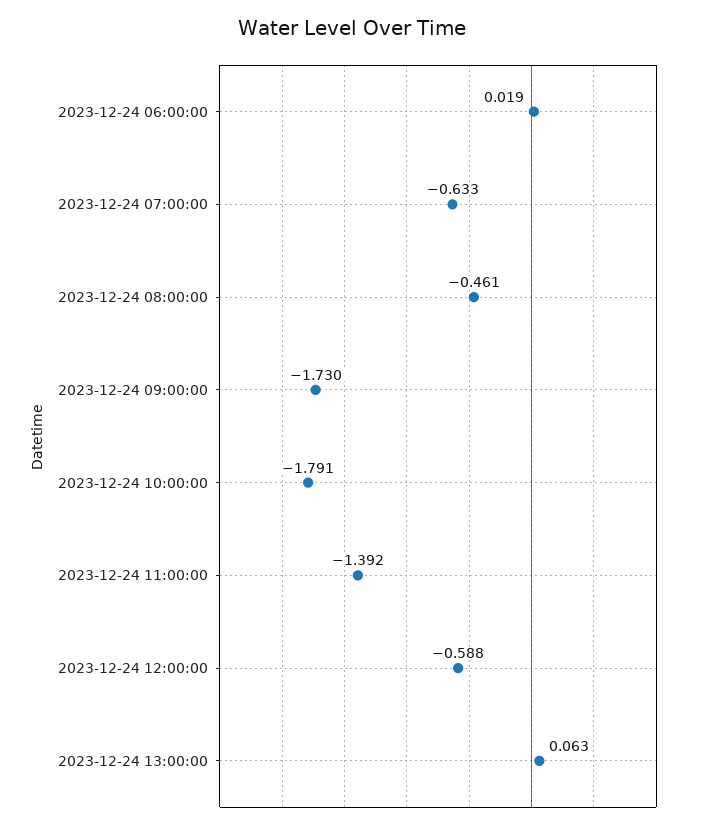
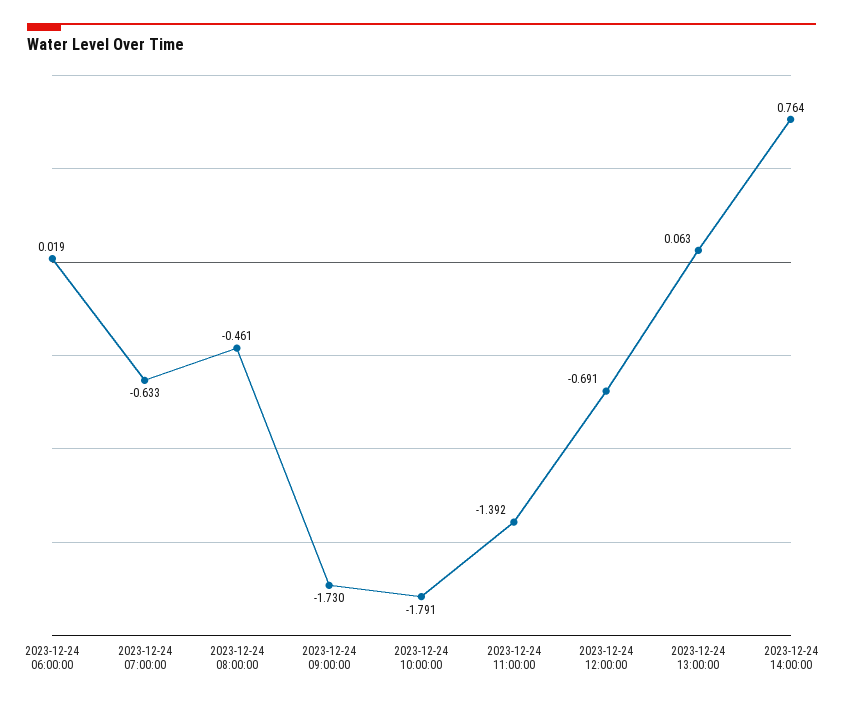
2023-12-24 12:00:00: -0.588 -> -0.691
2023-12-24 14:00:00: none -> 0.764

